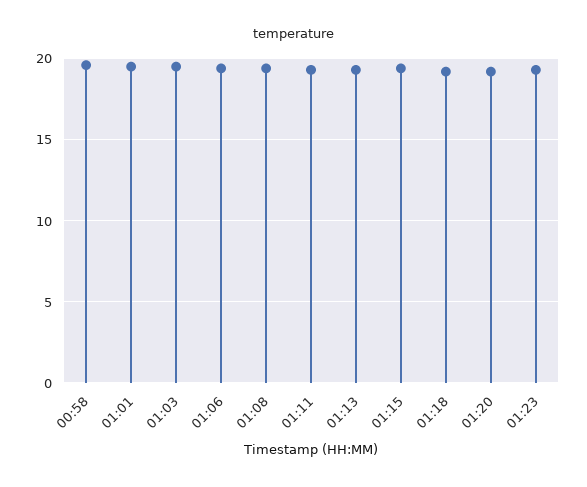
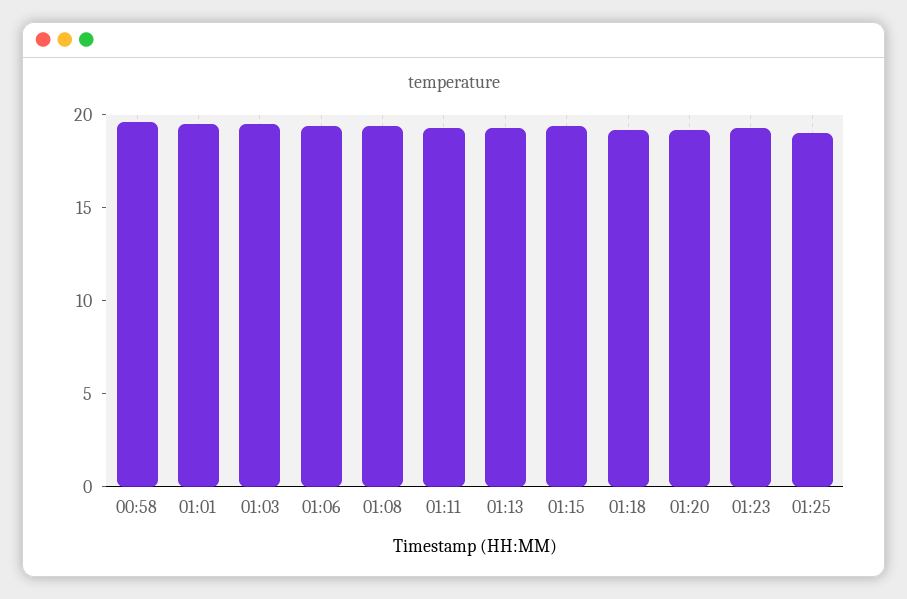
01:25: none -> 19

